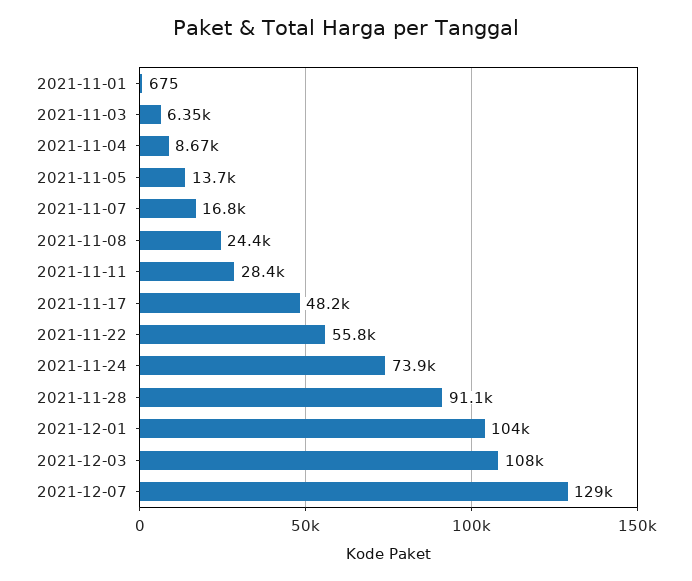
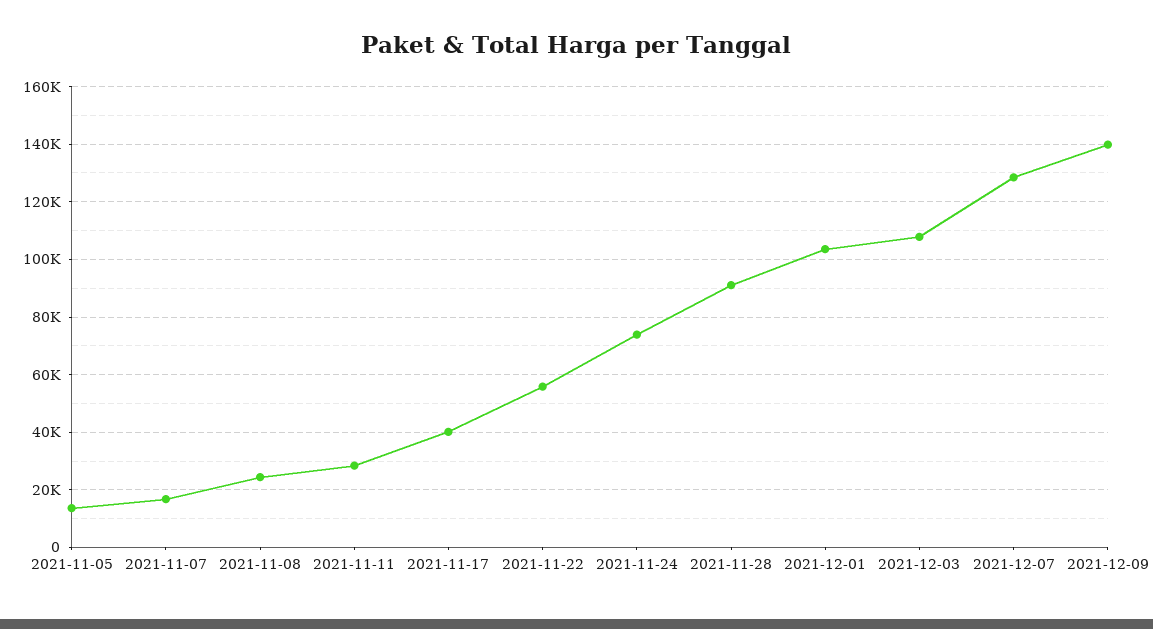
2021-11-01: 675 -> none
2021-11-03: 6350 -> none
2021-11-04: 8670 -> none
2021-11-17: 48200 -> 40000
2021-12-09: none -> 140000

